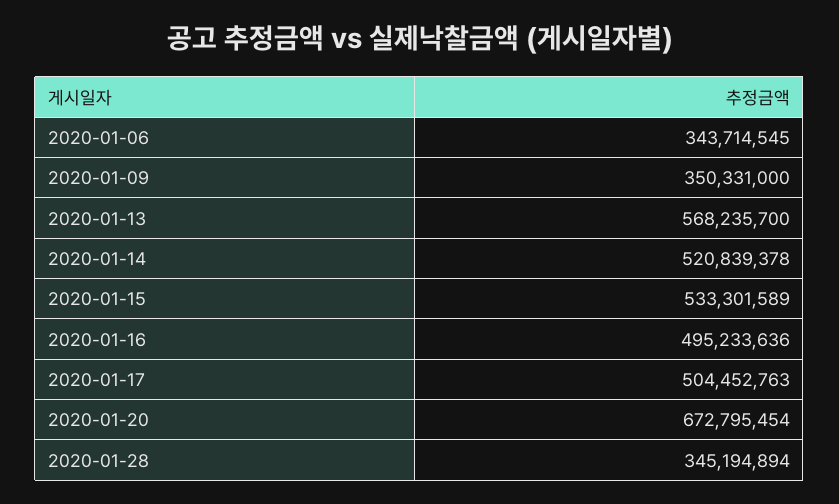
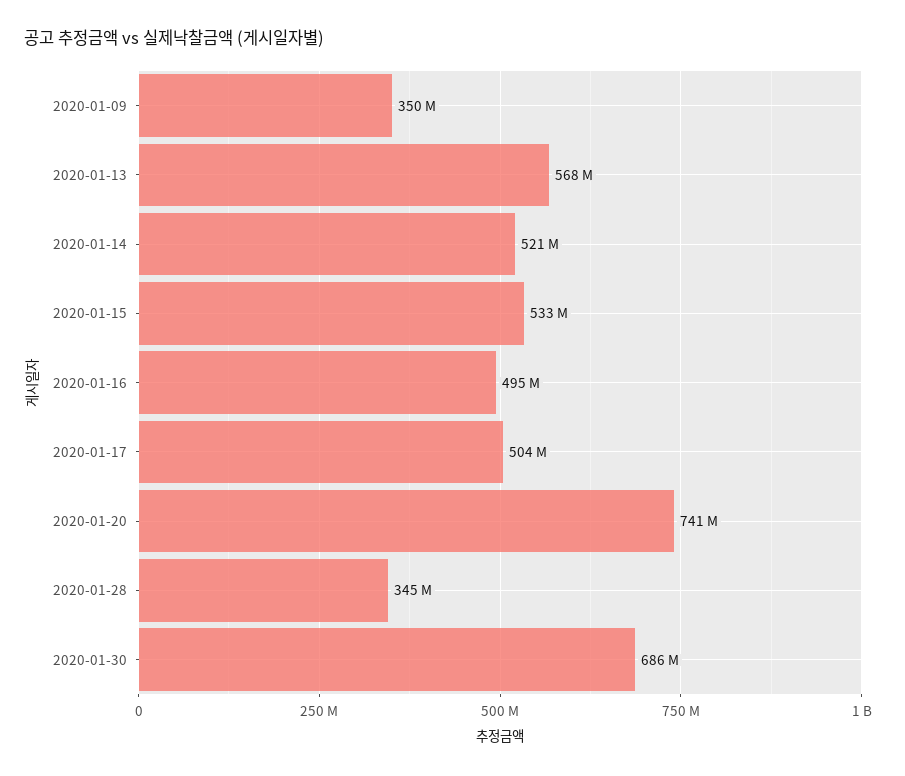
2020-01-06: 343714545 -> none
2020-01-20: 672795454 -> 741000000
2020-01-30: none -> 686000000

